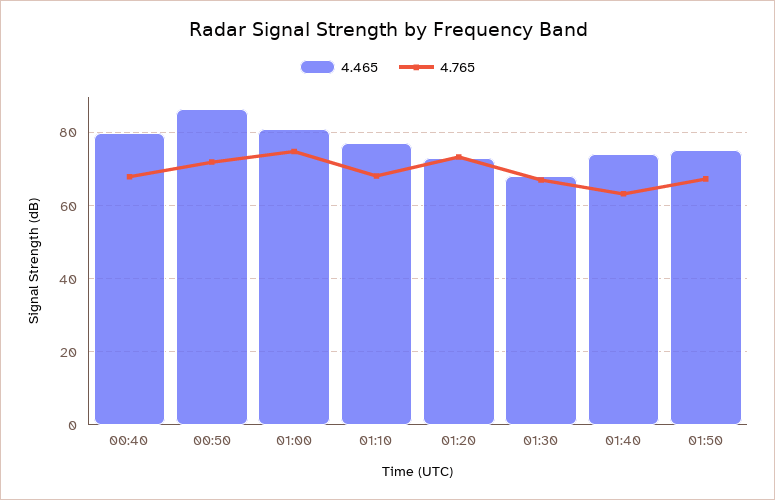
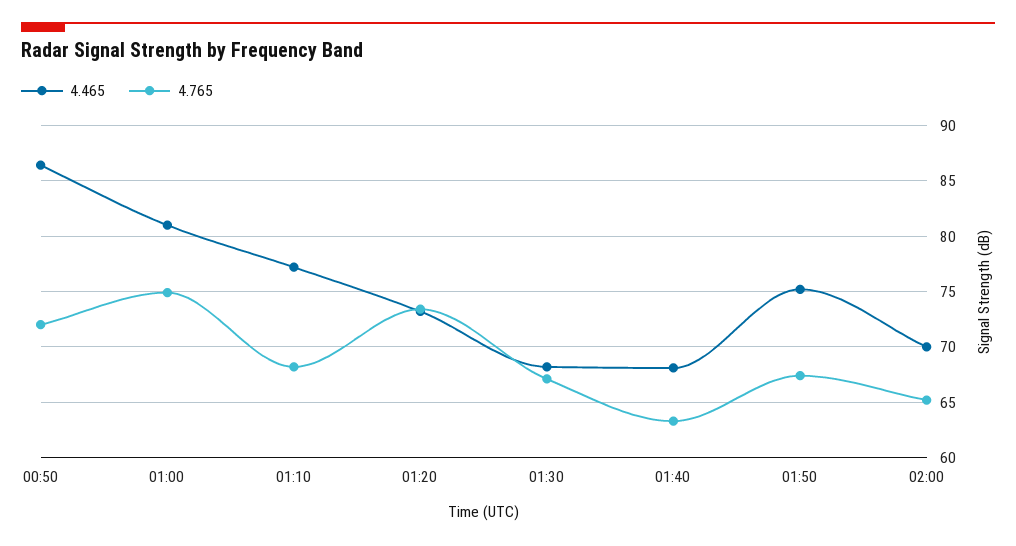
4.465, 00:40: 80 -> none
4.765, 00:40: 68 -> none
4.465, 01:40: 74 -> 68
4.465, 02:00: none -> 70
4.765, 02:00: none -> 65

